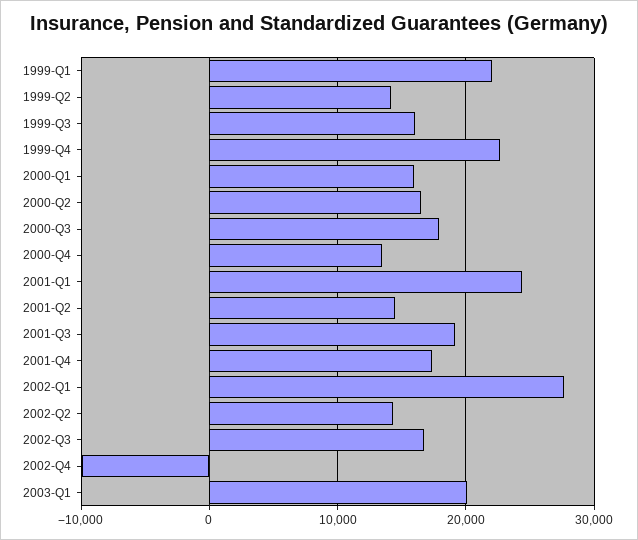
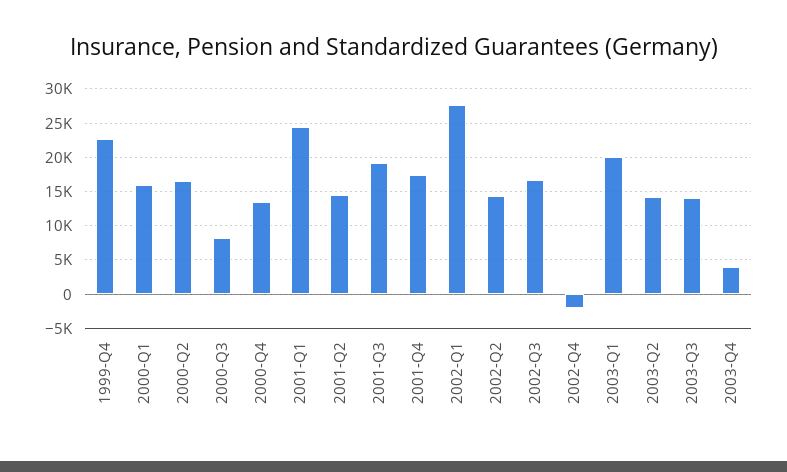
1999-Q1: 22000 -> none
1999-Q2: 14000 -> none
1999-Q3: 16000 -> none
2000-Q3: 18000 -> 8000
2002-Q4: -10000 -> -2000
2003-Q2: none -> 14000
2003-Q3: none -> 14000
2003-Q4: none -> 4000

